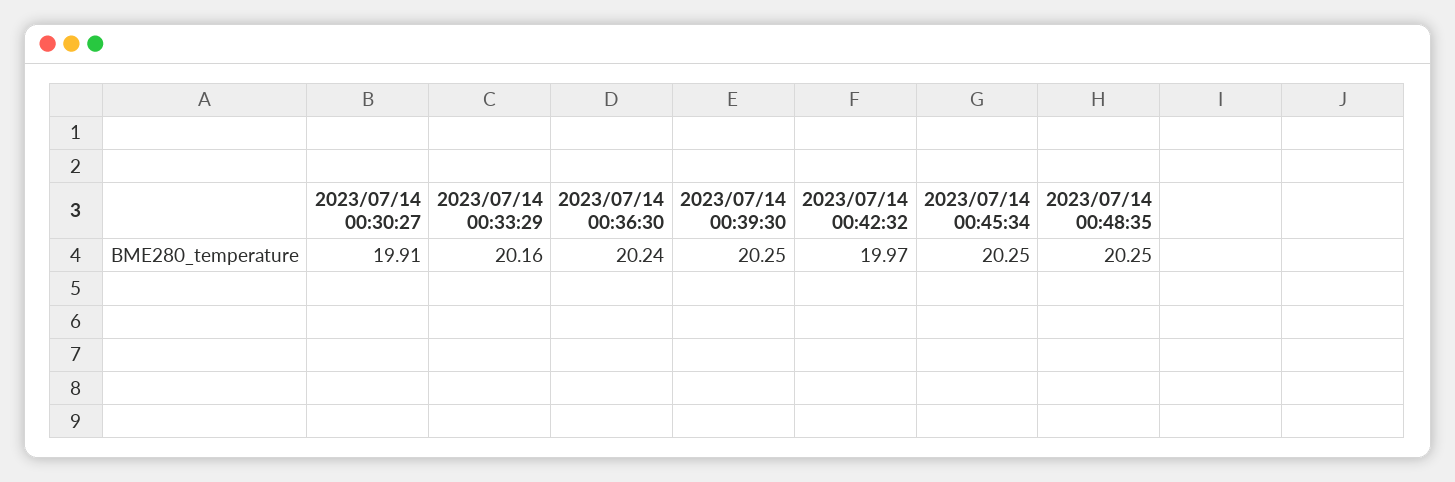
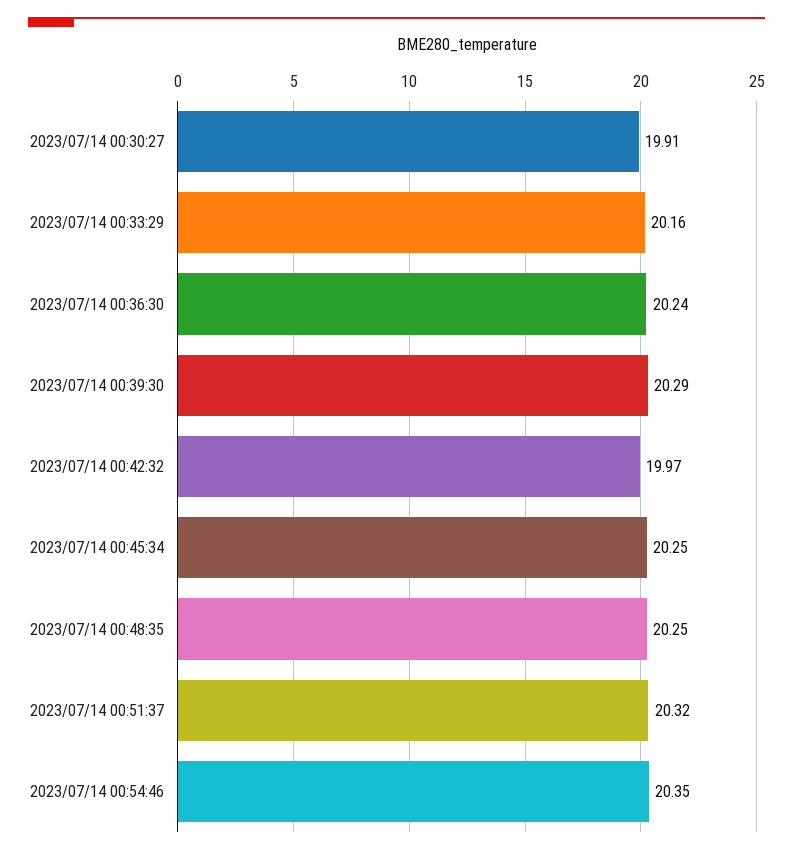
2023/07/14 00:39:30: 20.25 -> 20.29
2023/07/14 00:51:37: none -> 20.32
2023/07/14 00:54:46: none -> 20.35

